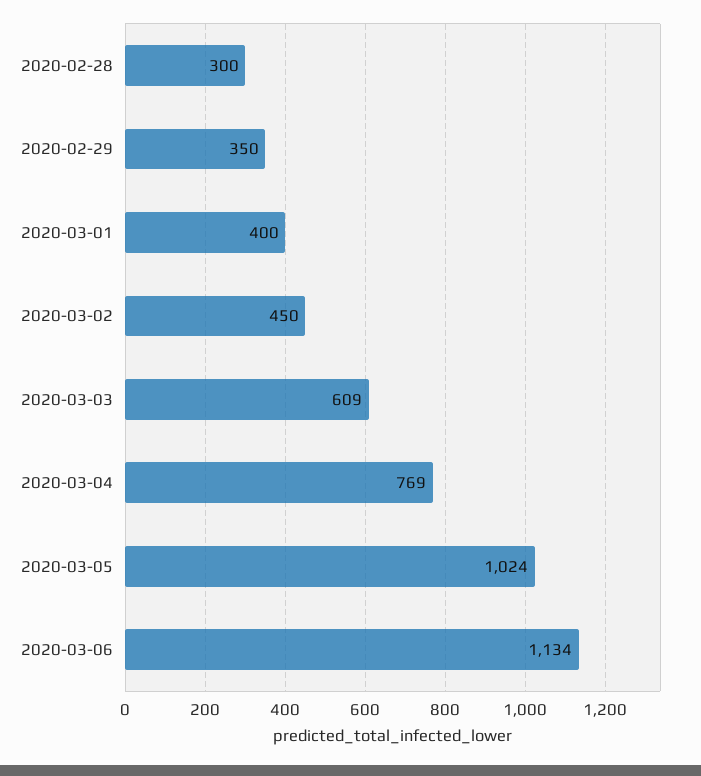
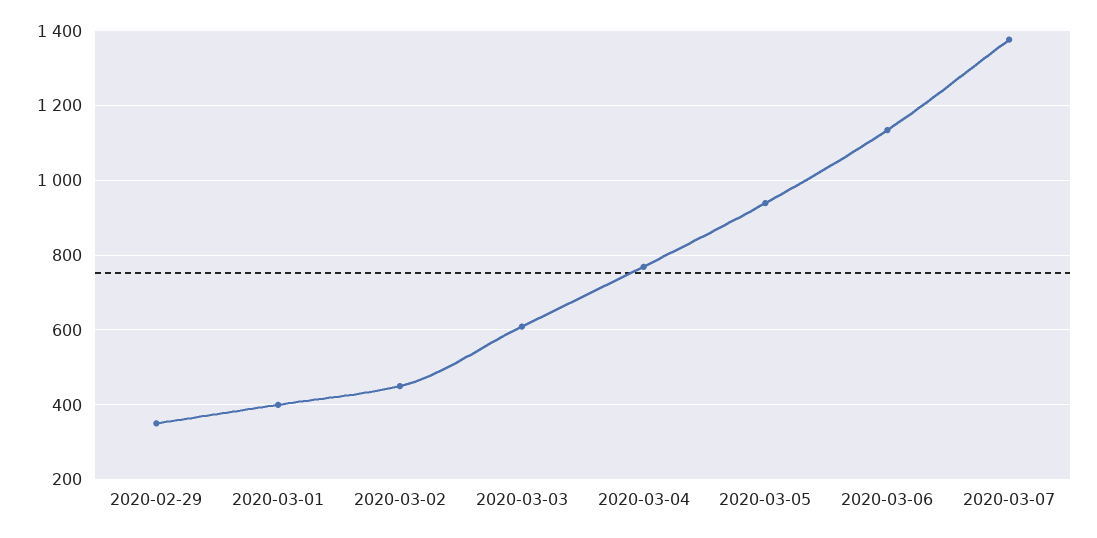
2020-02-28: 300 -> none
2020-03-05: 1024 -> 940
2020-03-07: none -> 1380

